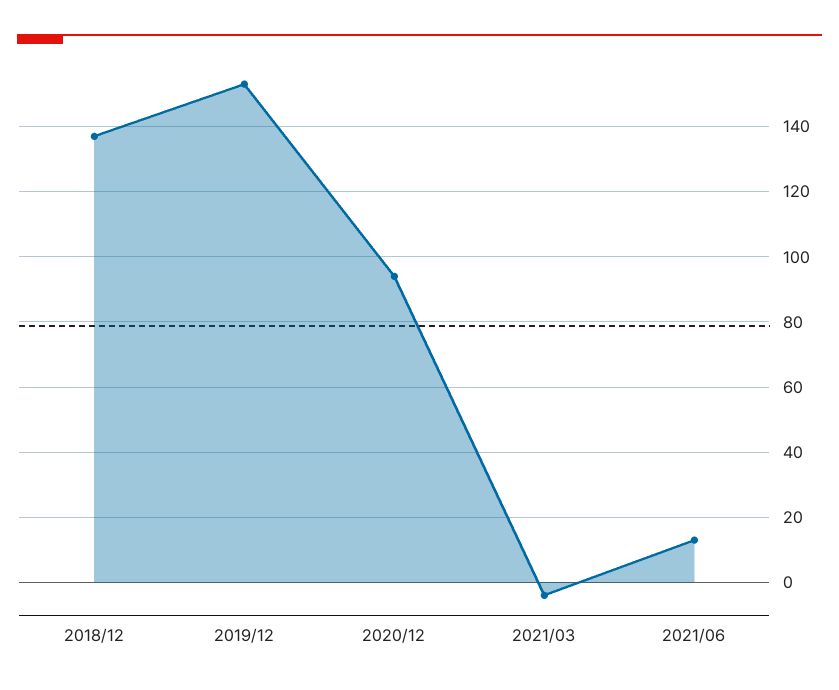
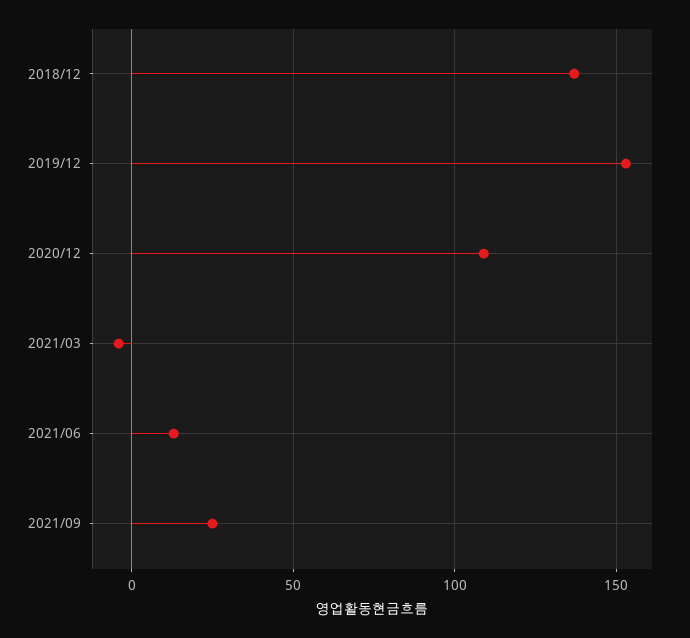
2020/12: 95 -> 110
2021/09: none -> 25

